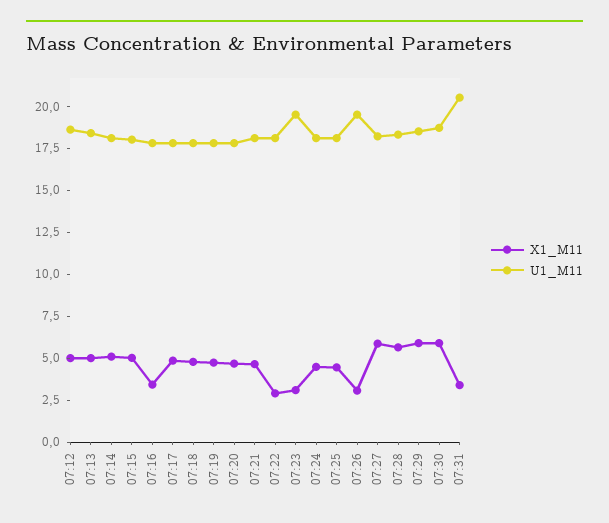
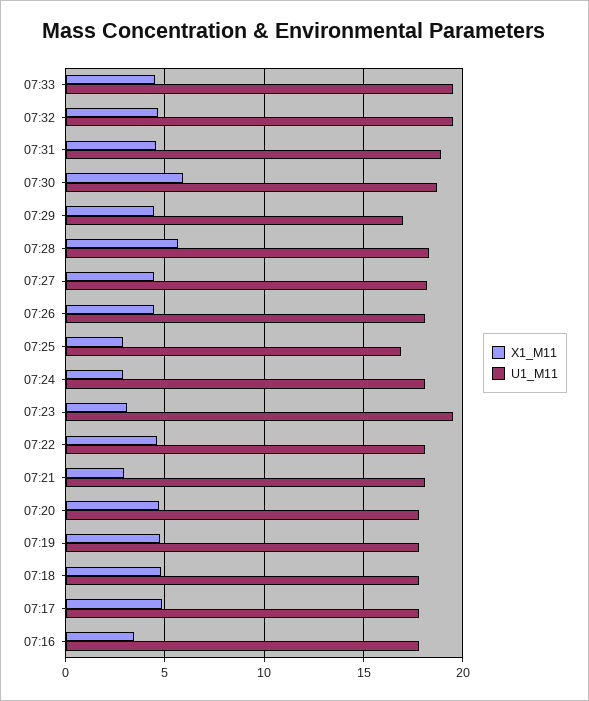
X1_M11, 07:12: 5 -> none
U1_M11, 07:12: 18.5 -> none
X1_M11, 07:13: 5 -> none
U1_M11, 07:13: 18.5 -> none
X1_M11, 07:14: 5 -> none
U1_M11, 07:14: 18 -> none
X1_M11, 07:15: 5 -> none
U1_M11, 07:15: 18 -> none
X1_M11, 07:21: 4.5 -> 3
X1_M11, 07:22: 3 -> 4.5
X1_M11, 07:24: 4.5 -> 3
X1_M11, 07:25: 4.5 -> 3
U1_M11, 07:25: 18 -> 17
X1_M11, 07:26: 3 -> 4.5
U1_M11, 07:26: 19.5 -> 18
X1_M11, 07:27: 6 -> 4.5
X1_M11, 07:29: 6 -> 4.5
U1_M11, 07:29: 18.5 -> 17
X1_M11, 07:31: 3.5 -> 4.5
U1_M11, 07:31: 20.5 -> 19
X1_M11, 07:33: none -> 4.5
U1_M11, 07:33: none -> 19.5
X1_M11, 07:32: none -> 4.5
U1_M11, 07:32: none -> 19.5

